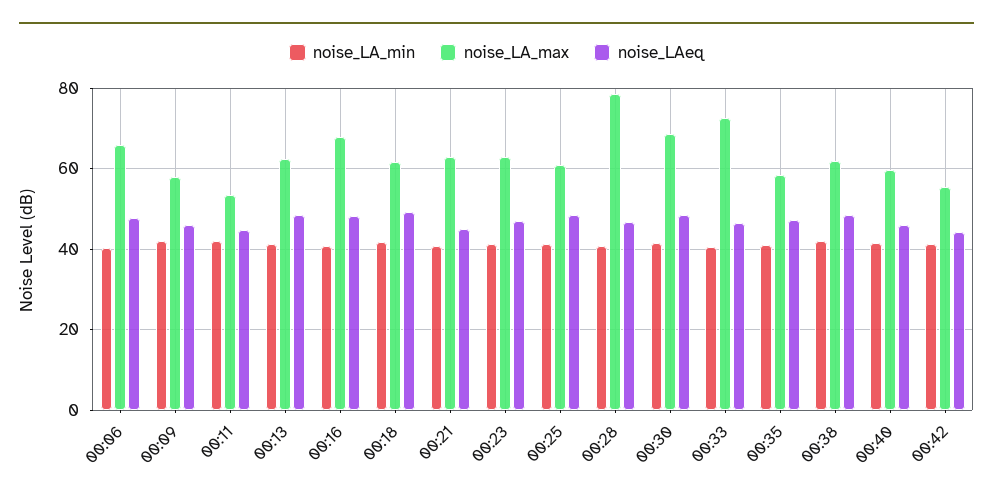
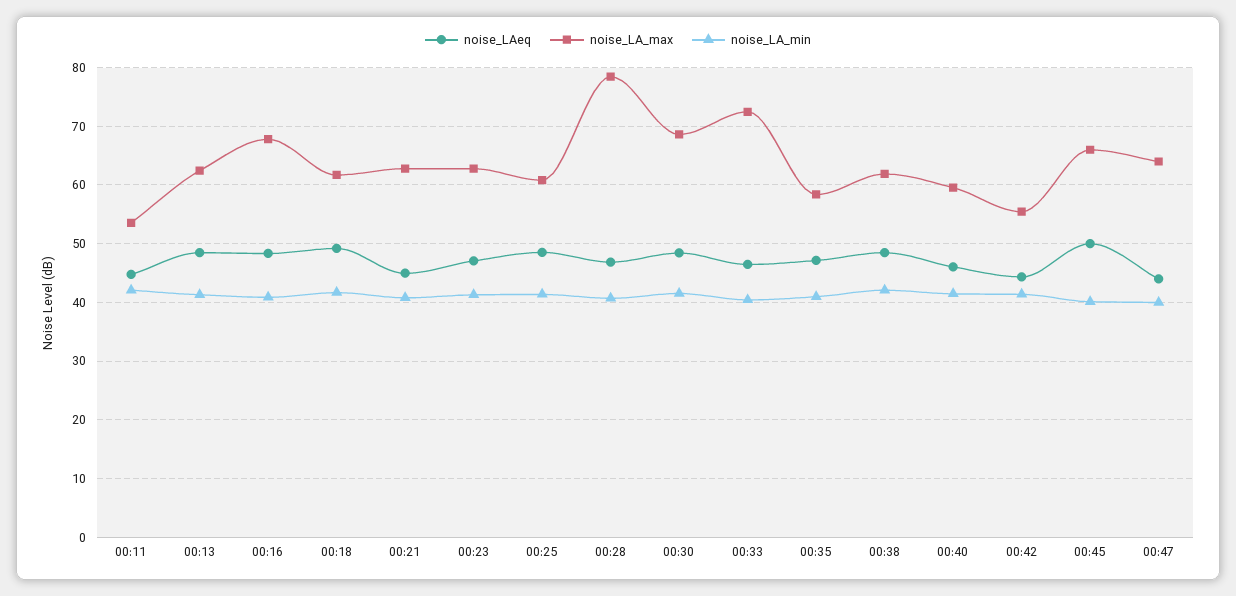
noise_LA_min, 00:06: 40 -> none
noise_LA_max, 00:06: 66 -> none
noise_LAeq, 00:06: 48 -> none
noise_LA_min, 00:09: 42 -> none
noise_LA_max, 00:09: 58 -> none
noise_LAeq, 00:09: 46 -> none
noise_LAeq, 00:45: none -> 50
noise_LA_max, 00:45: none -> 66
noise_LA_min, 00:45: none -> 40
noise_LAeq, 00:47: none -> 44
noise_LA_max, 00:47: none -> 64
noise_LA_min, 00:47: none -> 40

